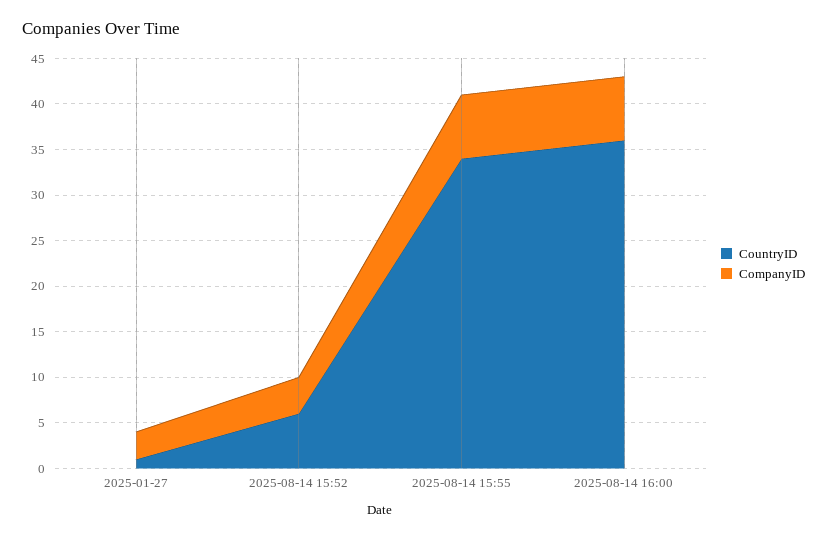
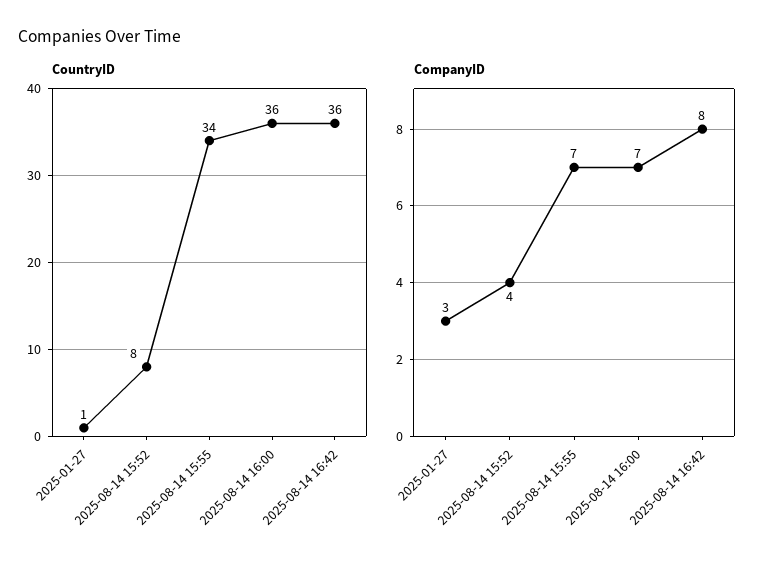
CountryID, 2025-08-14 15:52: 6 -> 8
CountryID, 2025-08-14 16:42: none -> 36
CompanyID, 2025-08-14 16:42: none -> 8

